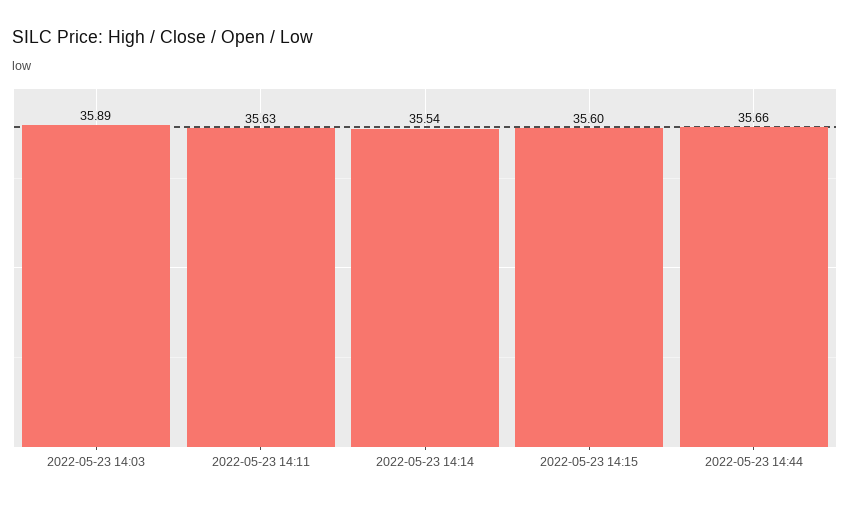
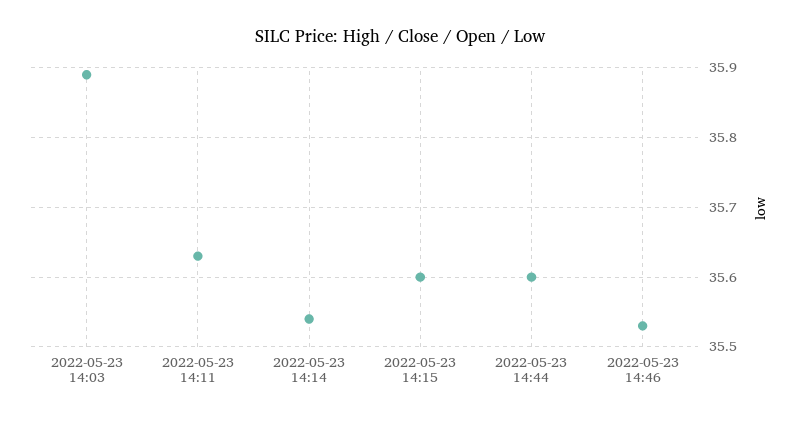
2022-05-23 14:44: 35.66 -> 35.6
2022-05-23 14:46: none -> 35.53

